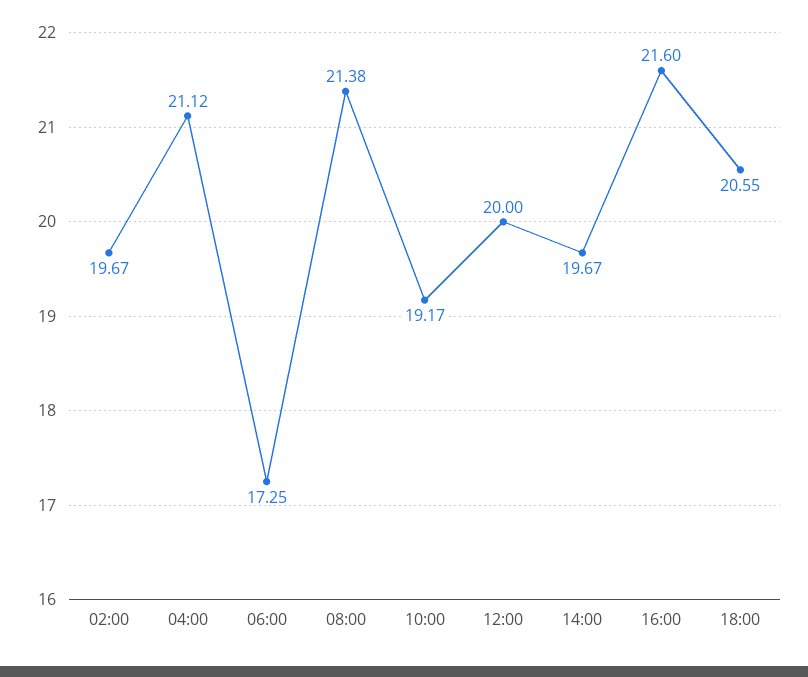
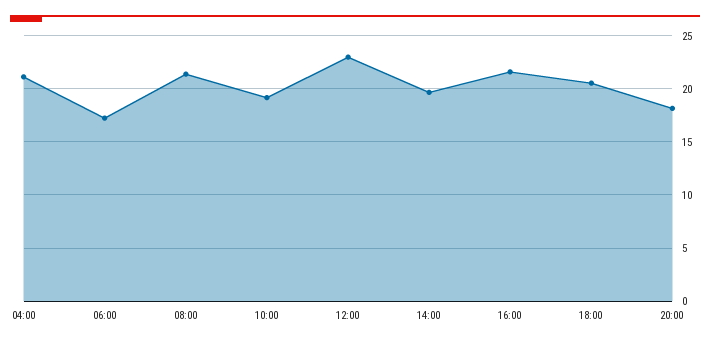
02:00: 19.67 -> none
12:00: 20 -> 23
20:00: none -> 18

